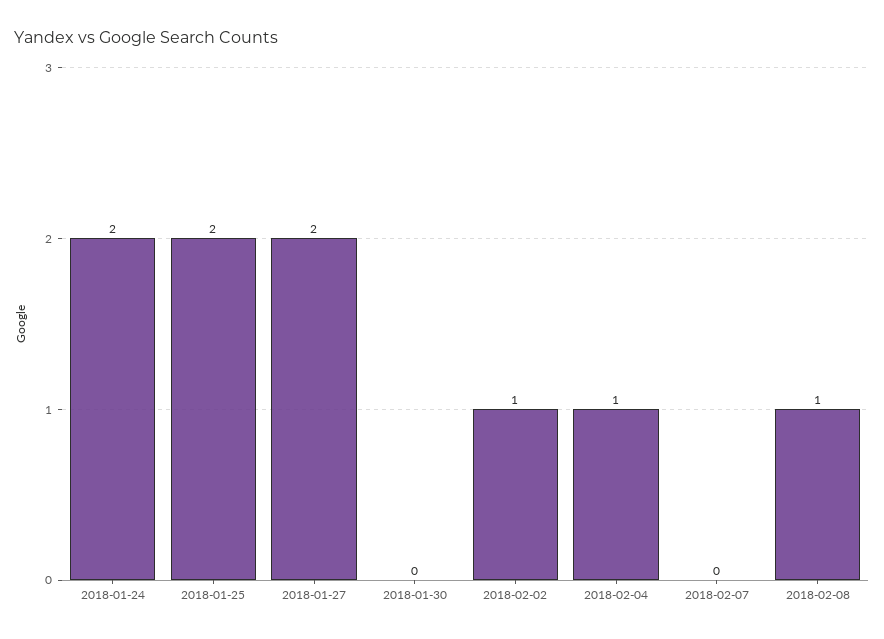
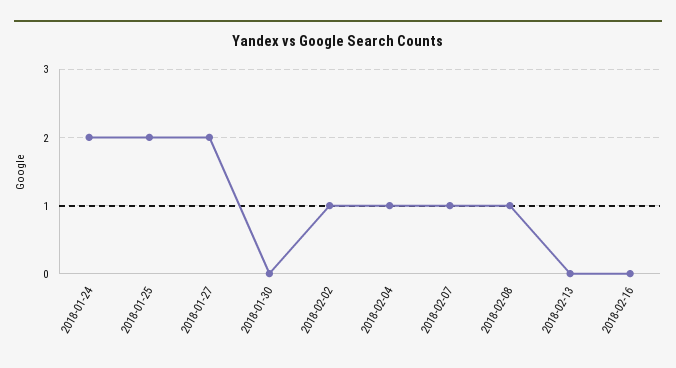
2018-02-07: 0 -> 1
2018-02-13: none -> 0
2018-02-16: none -> 0

